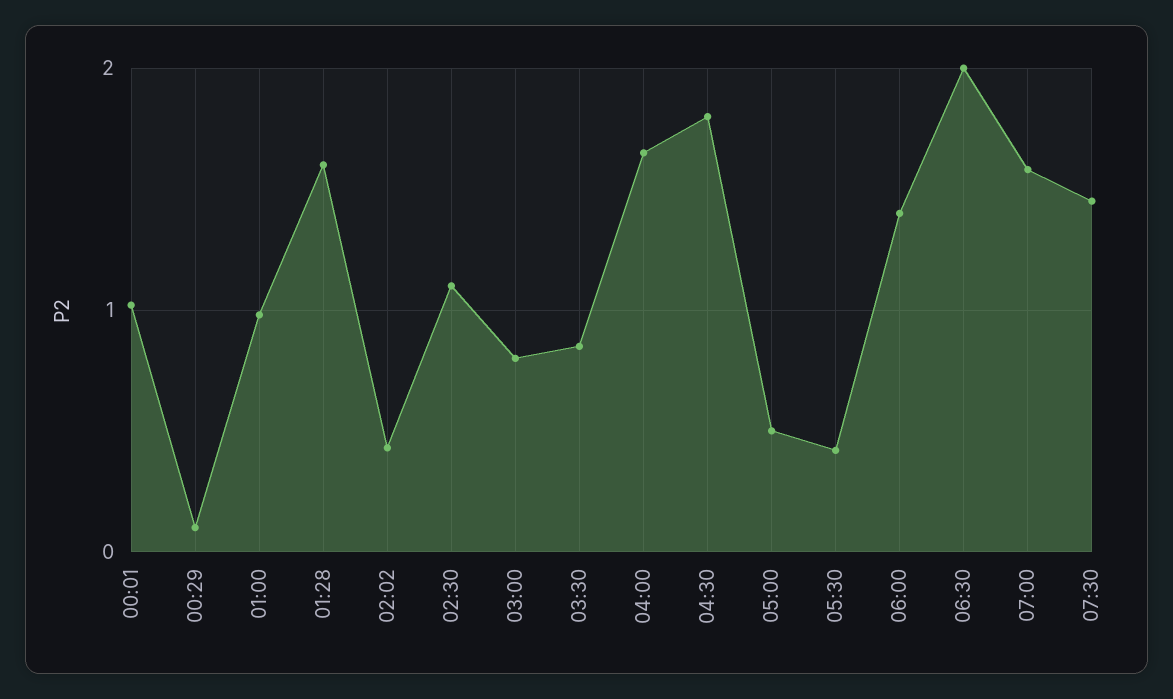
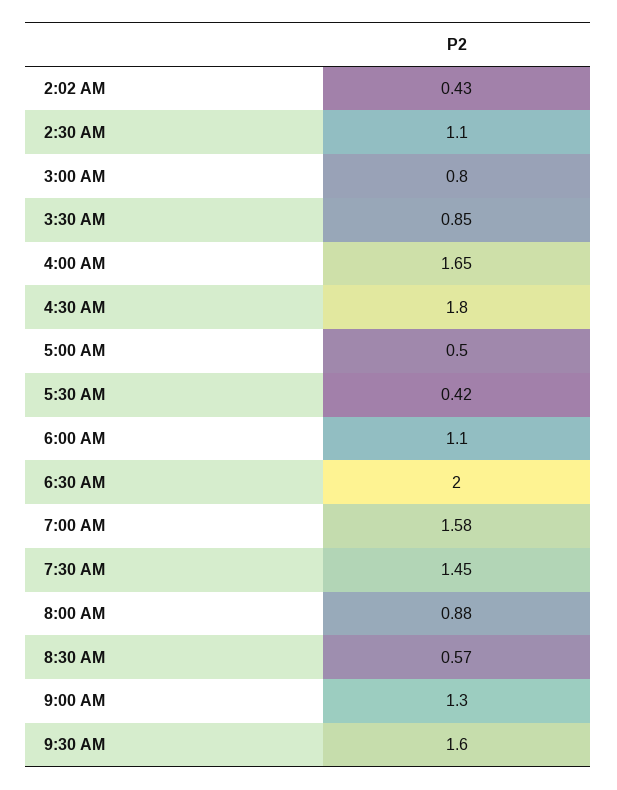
00:01: 1 -> none
00:29: 0.1 -> none
01:00: 1 -> none
01:28: 1.6 -> none
06:00: 1.4 -> 1.1
8:00 AM: none -> 0.88
8:30 AM: none -> 0.57
9:00 AM: none -> 1.3
9:30 AM: none -> 1.6

